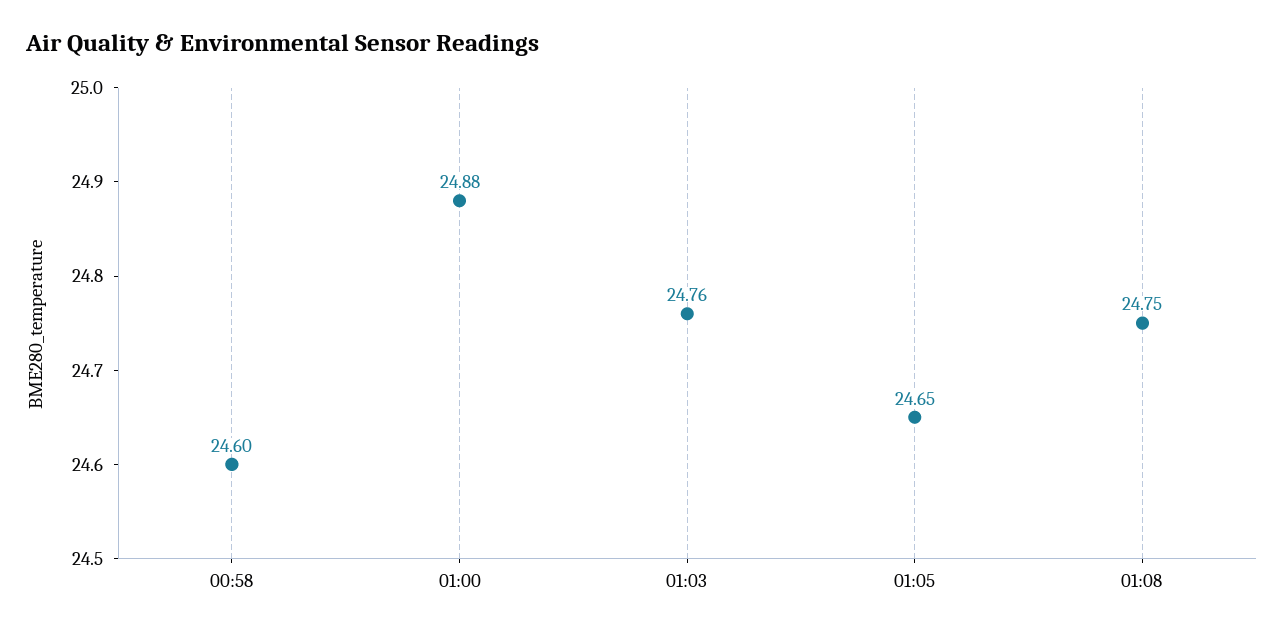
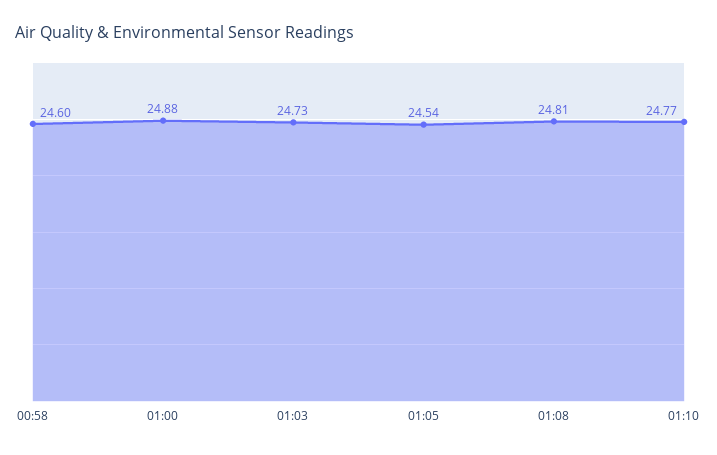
01:03: 24.76 -> 24.73
01:05: 24.65 -> 24.54
01:08: 24.75 -> 24.81
01:10: none -> 24.77

